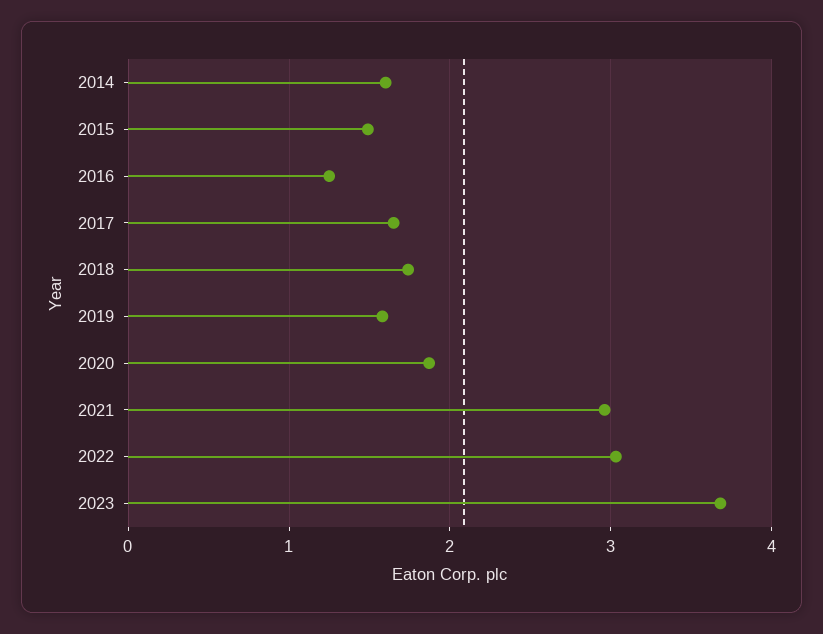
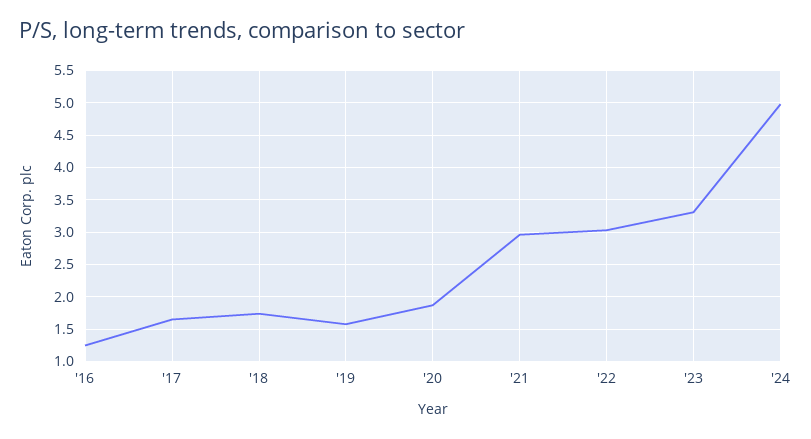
2014: 1.6 -> none
2015: 1.5 -> none
2023: 3.7 -> 3.3
'24: none -> 5

